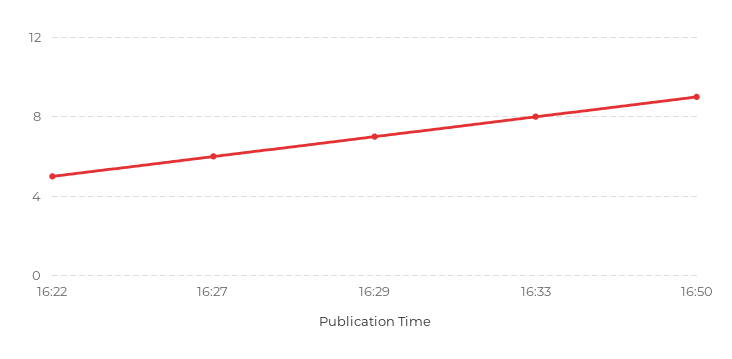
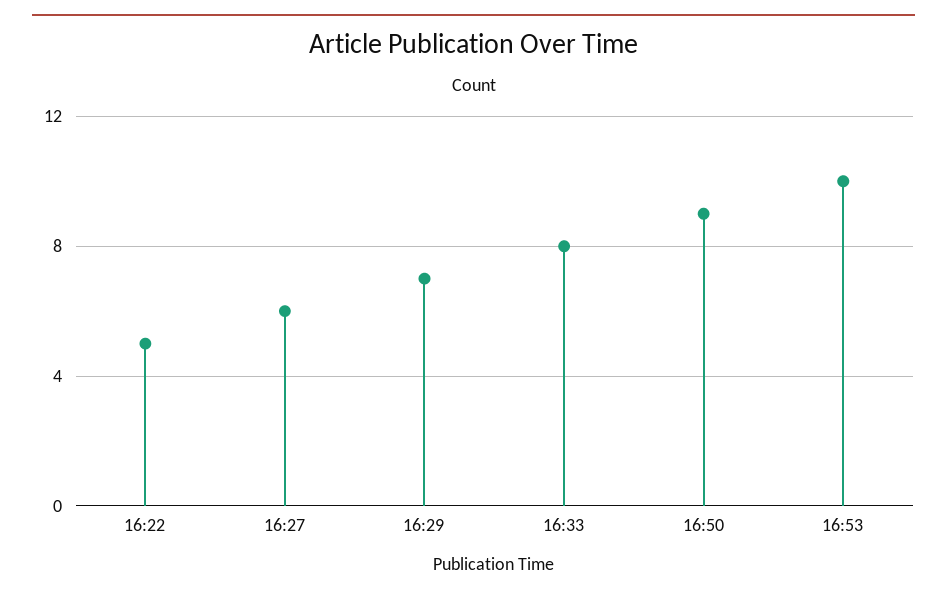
16:53: none -> 10

